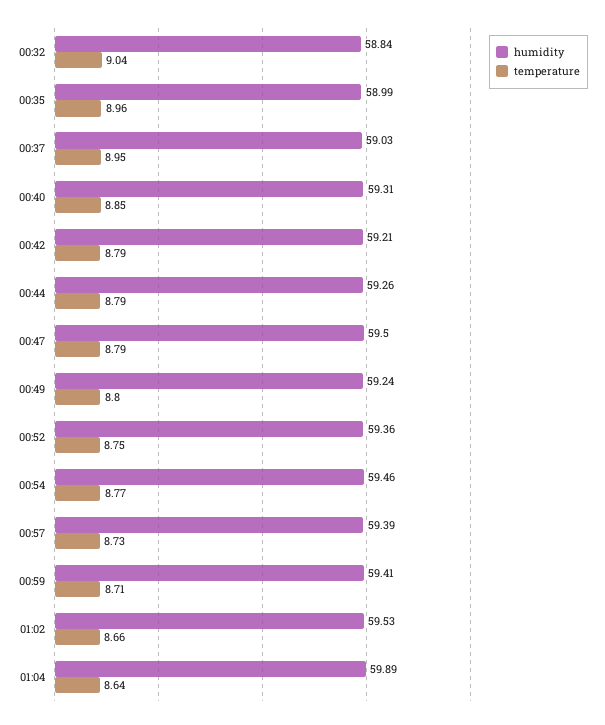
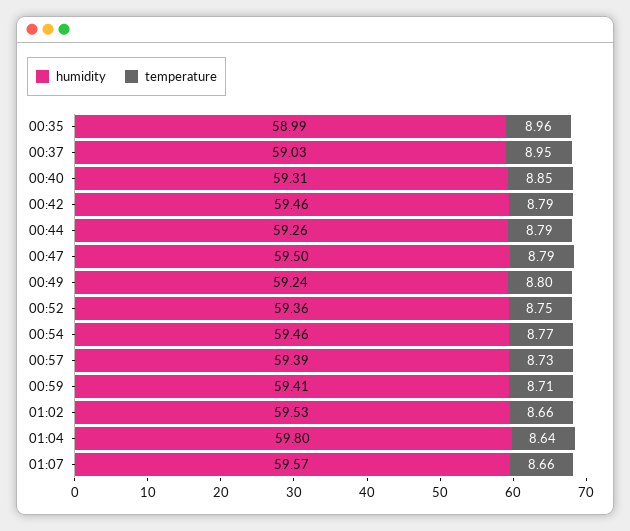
humidity, 00:32: 58.84 -> none
temperature, 00:32: 9.04 -> none
humidity, 00:42: 59.21 -> 59.46
humidity, 01:04: 59.89 -> 59.8
humidity, 01:07: none -> 59.57
temperature, 01:07: none -> 8.66

